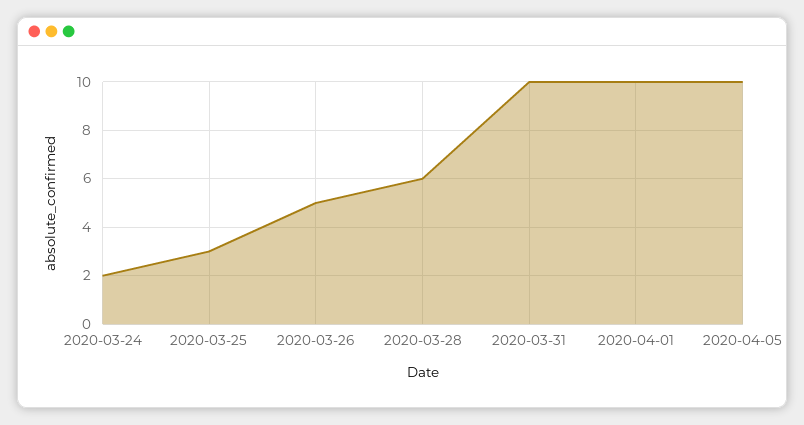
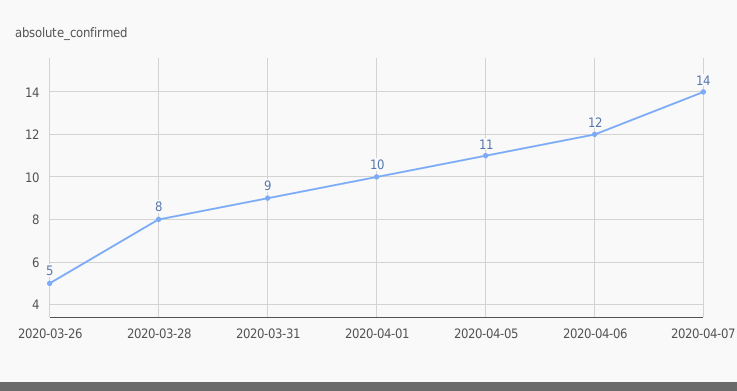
2020-03-24: 2 -> none
2020-03-25: 3 -> none
2020-03-28: 6 -> 8
2020-03-31: 10 -> 9
2020-04-05: 10 -> 11
2020-04-06: none -> 12
2020-04-07: none -> 14

